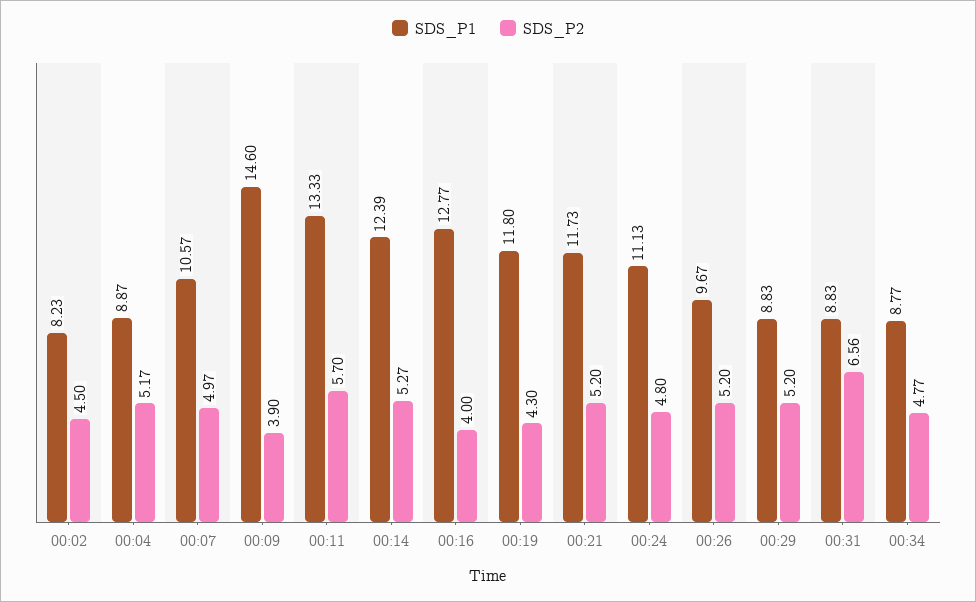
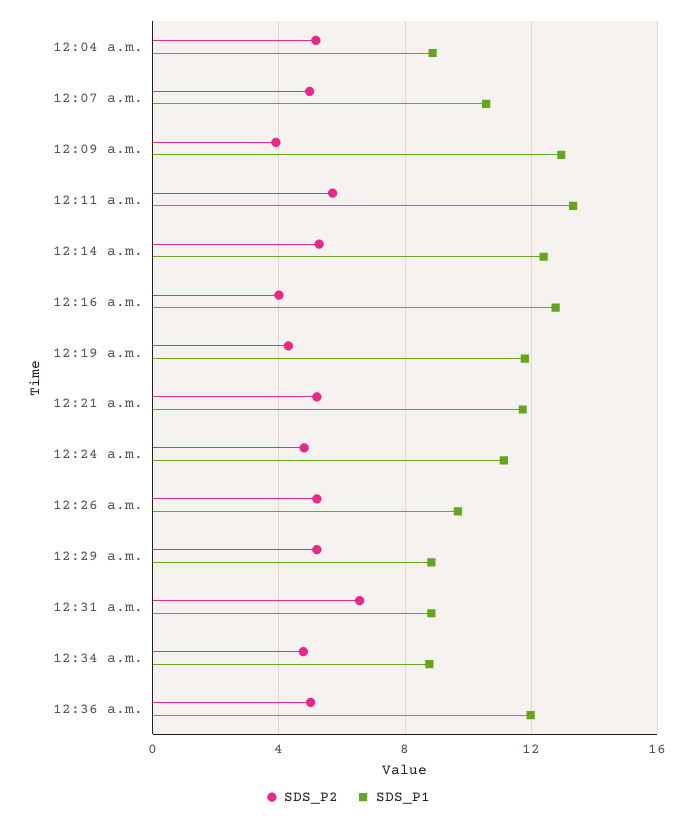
SDS_P1, 00:02: 8.23 -> none
SDS_P2, 00:02: 4.5 -> none
SDS_P1, 00:09: 14.6 -> 13
SDS_P2, 12:36 a.m.: none -> 5
SDS_P1, 12:36 a.m.: none -> 12

